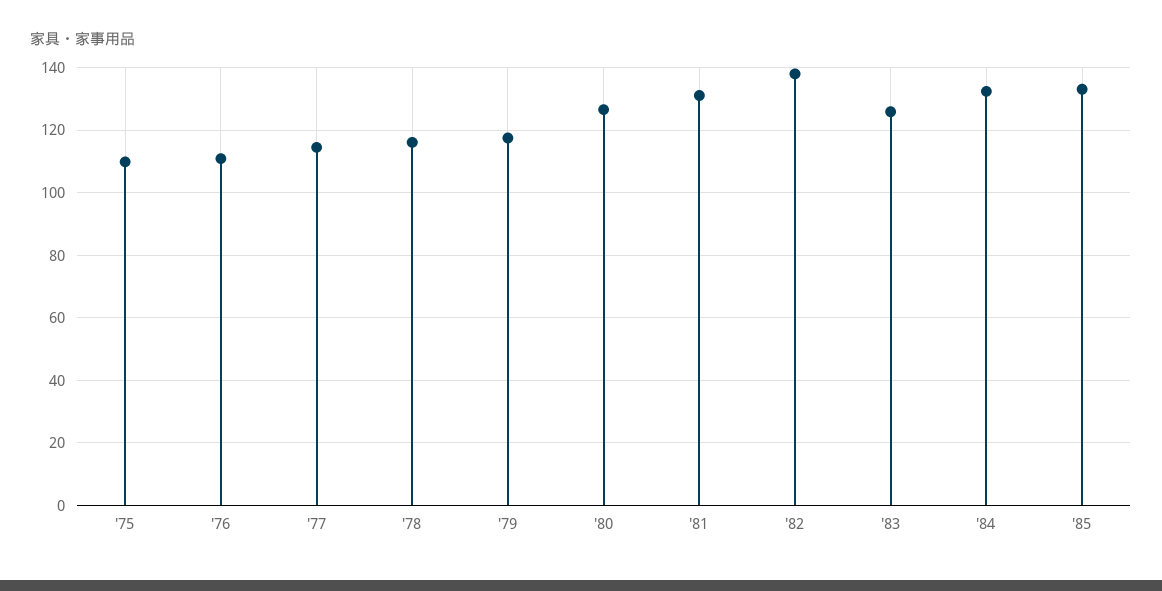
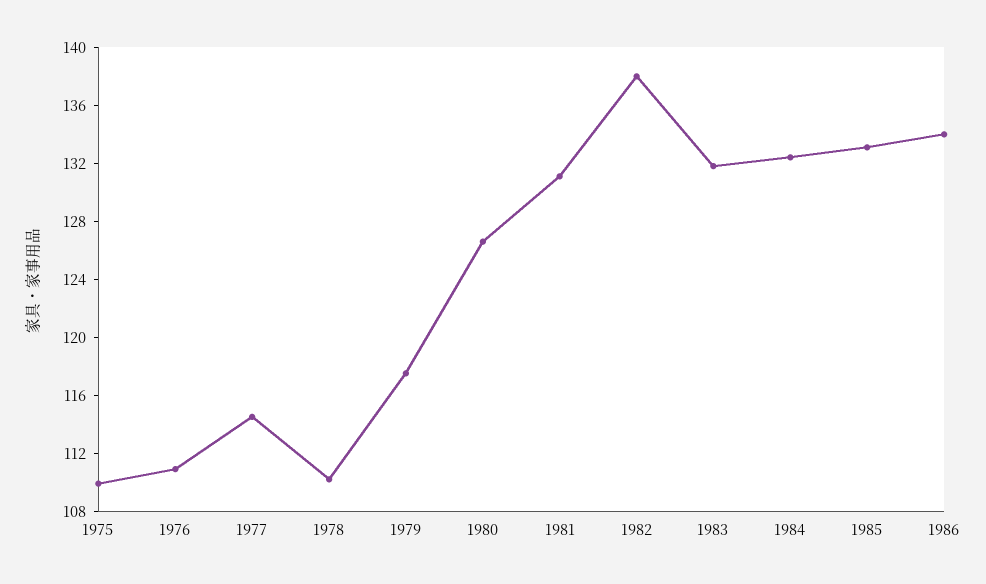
'78: 116 -> 110
'83: 126 -> 132
1986: none -> 134

